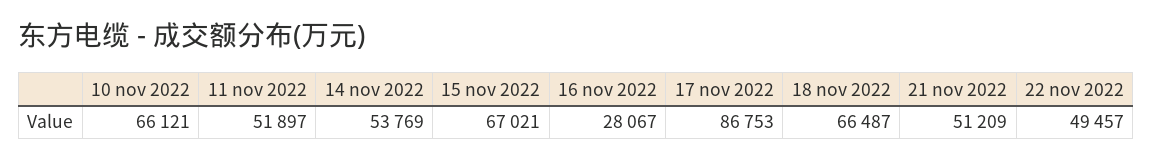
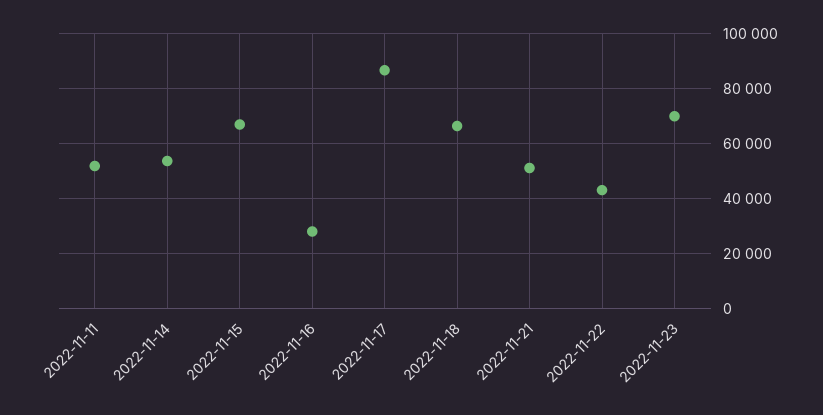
10 nov 2022: 66121 -> none
22 nov 2022: 49457 -> 42500
2022-11-23: none -> 70000

